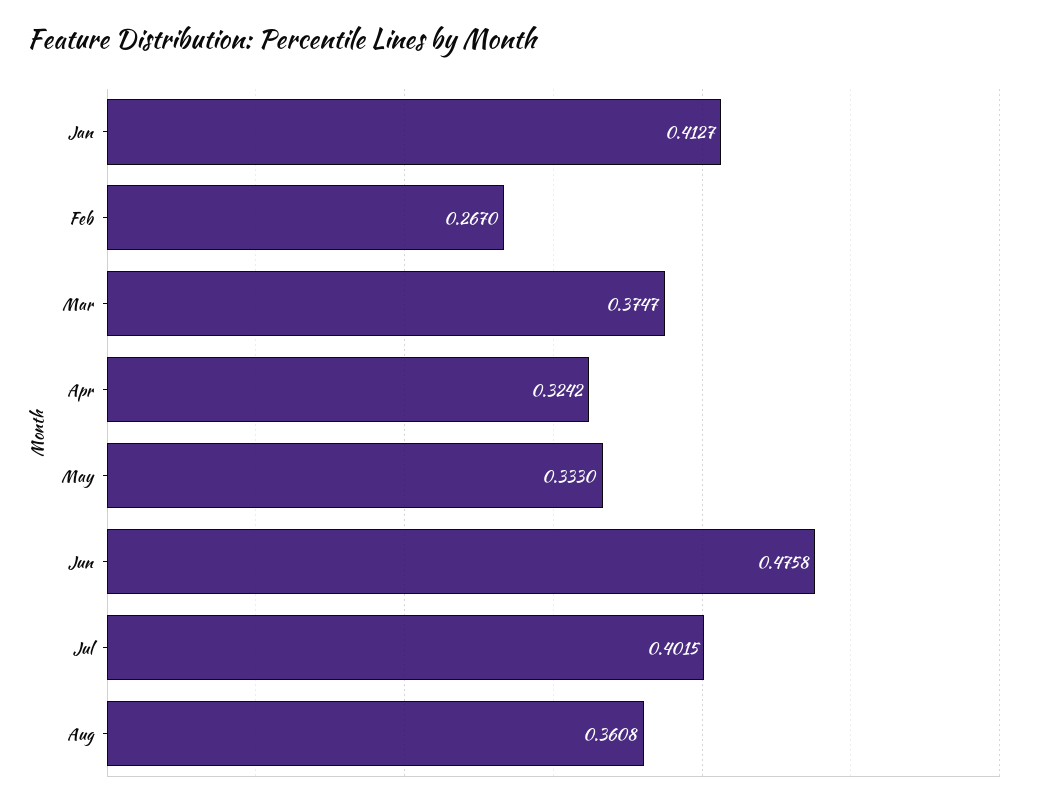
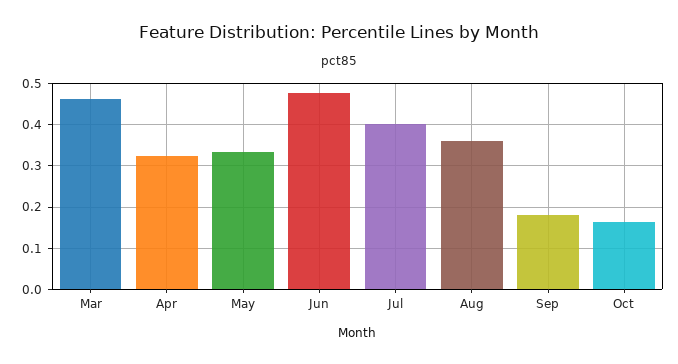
Jan: 0.4127 -> none
Feb: 0.267 -> none
Mar: 0.3747 -> 0.46
Sep: none -> 0.18
Oct: none -> 0.16

